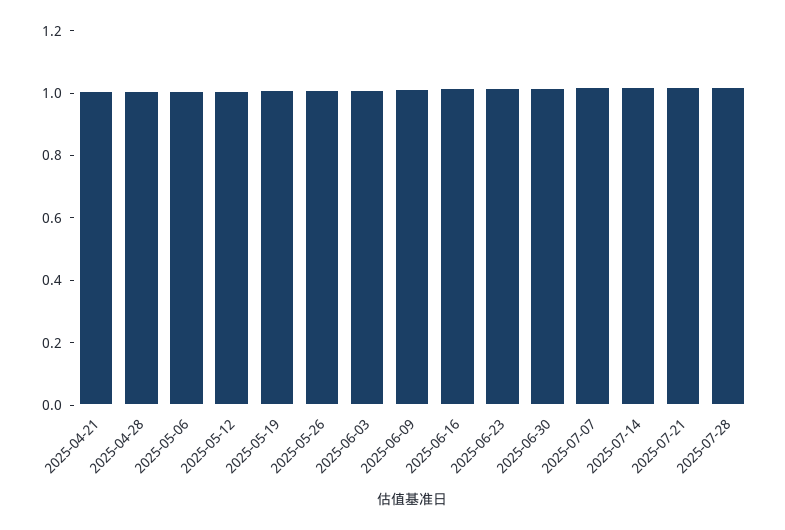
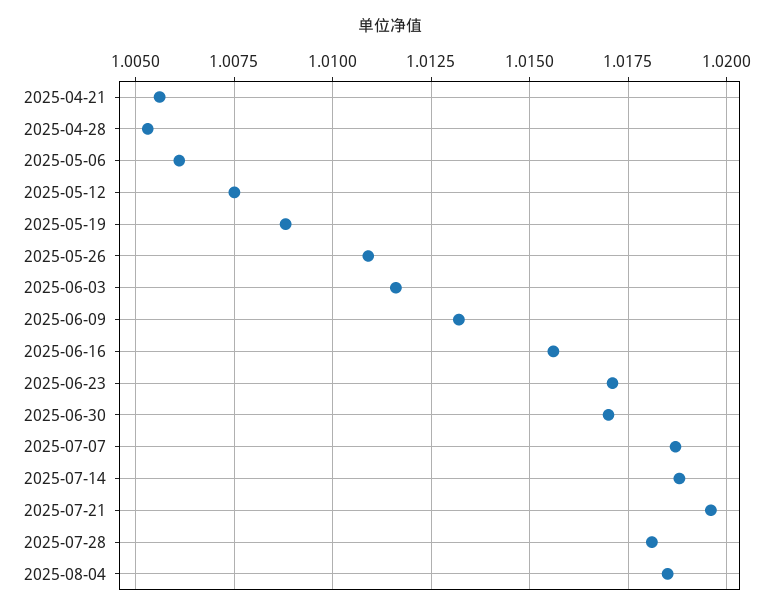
2025-08-04: none -> 1.0185

